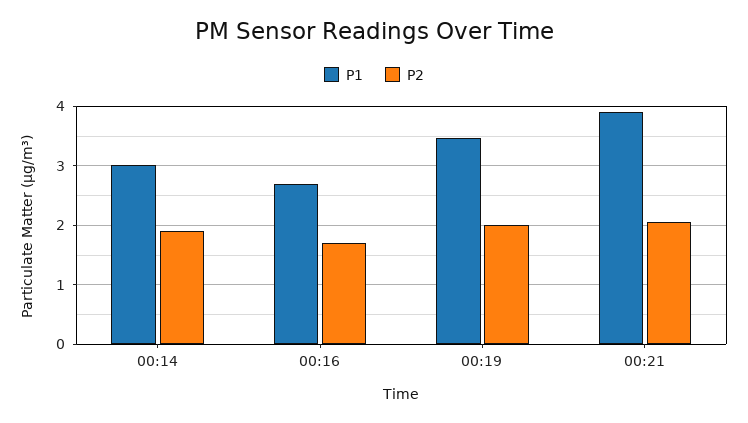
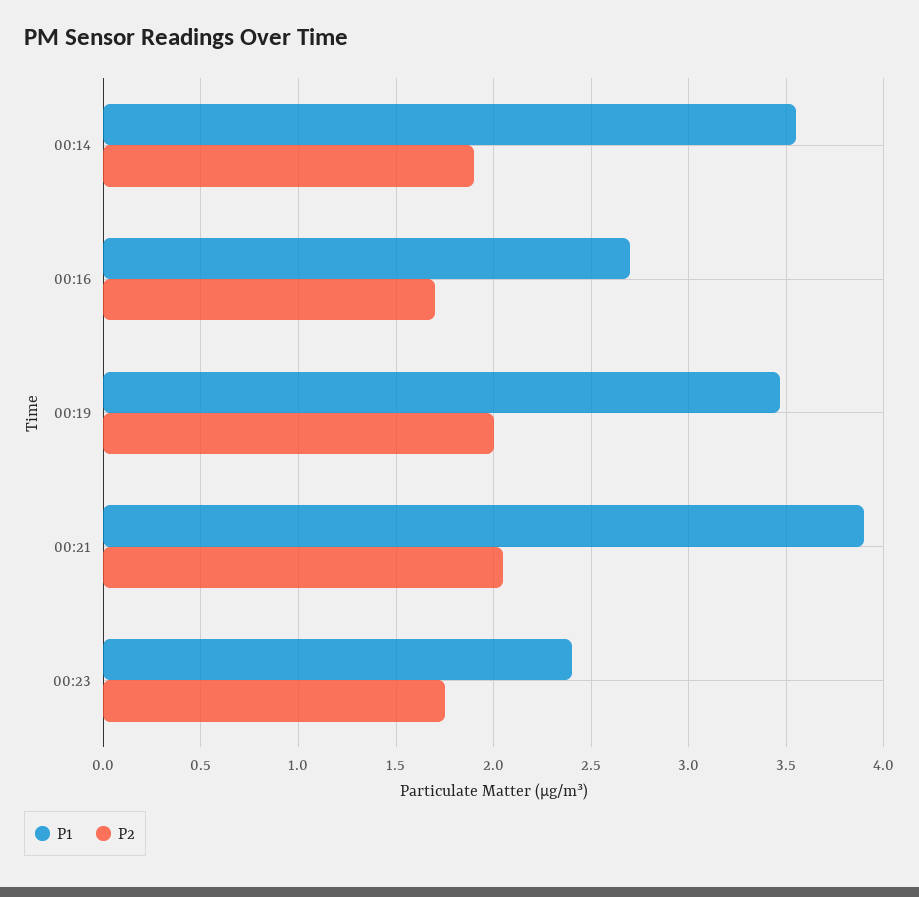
P1, 00:14: 3 -> 3.55
P1, 00:23: none -> 2.4
P2, 00:23: none -> 1.75

